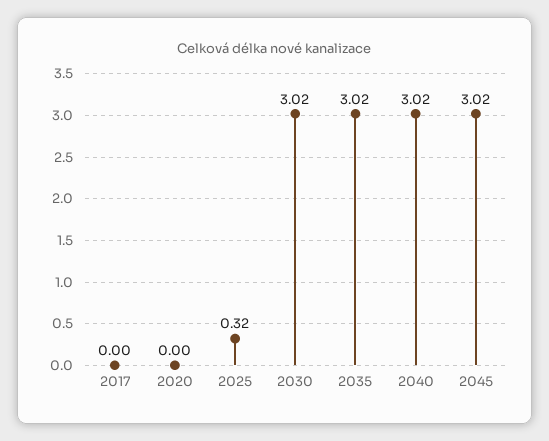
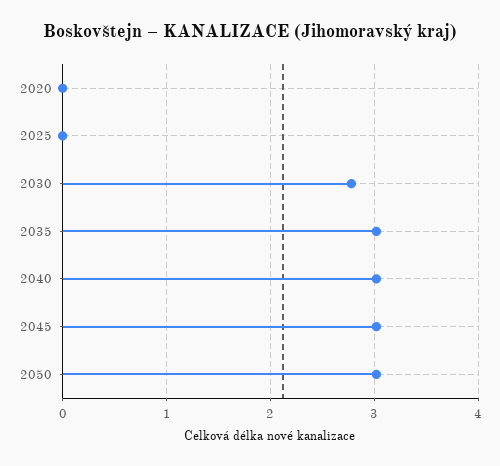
2017: 0 -> none
2025: 0.32 -> 0
2030: 3.02 -> 2.8
2050: none -> 3

